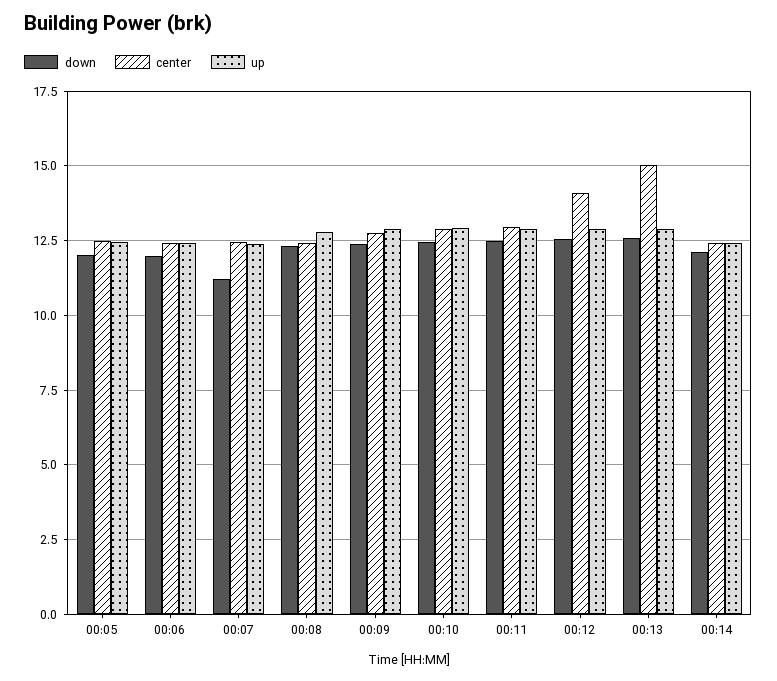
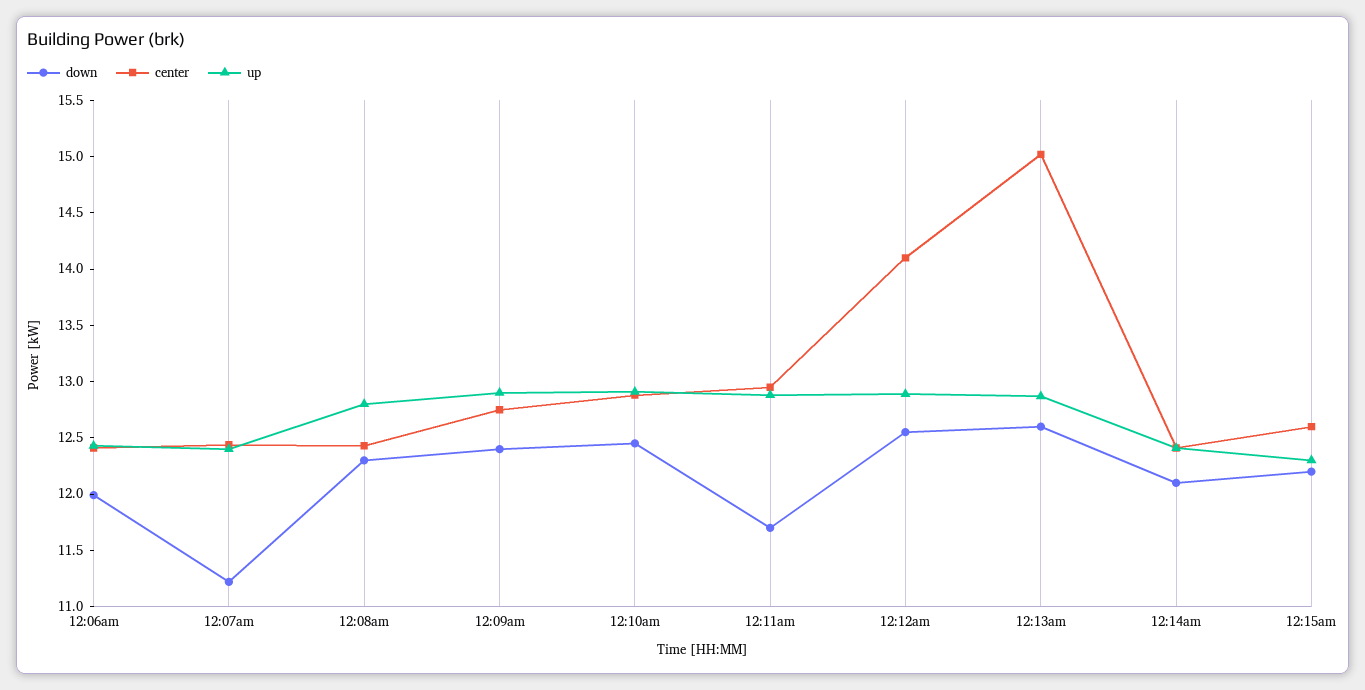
down, 00:05: 12 -> none
center, 00:05: 12.5 -> none
up, 00:05: 12.5 -> none
down, 00:11: 12.5 -> 11.7
down, 12:15am: none -> 12.2
center, 12:15am: none -> 12.6
up, 12:15am: none -> 12.3

